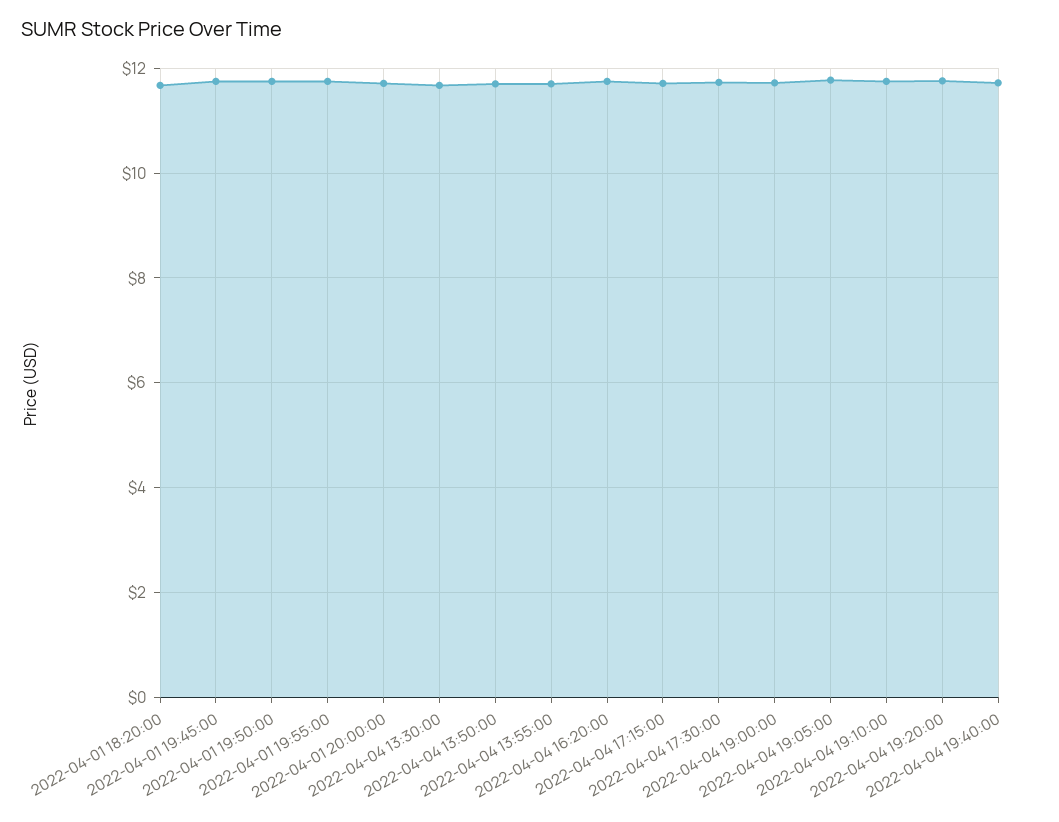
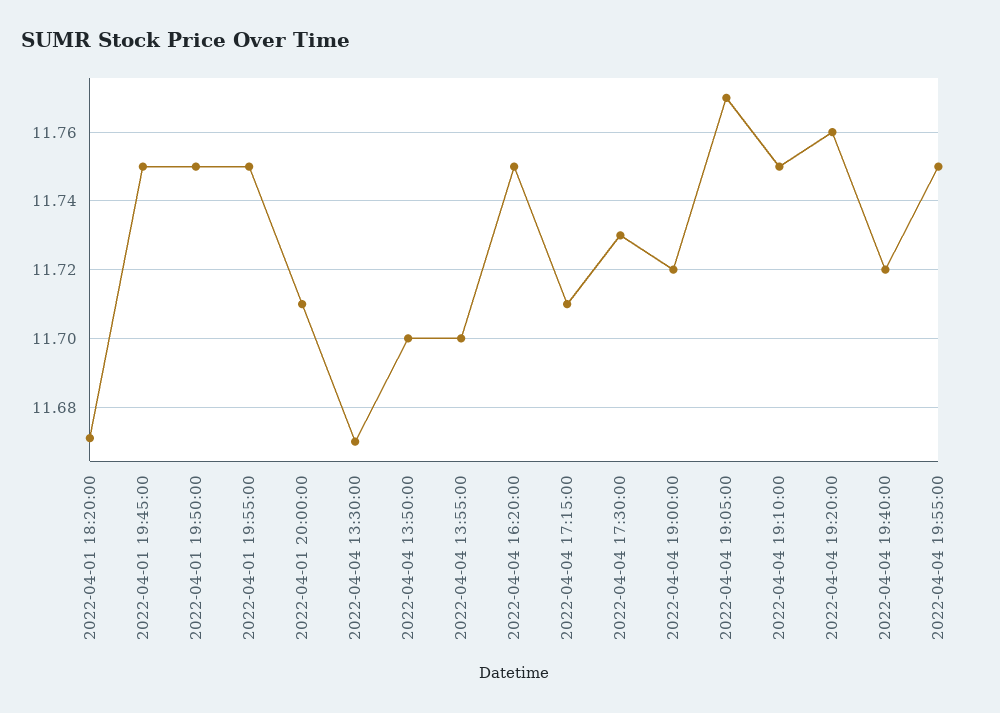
2022-04-04 19:55:00: none -> 11.75

